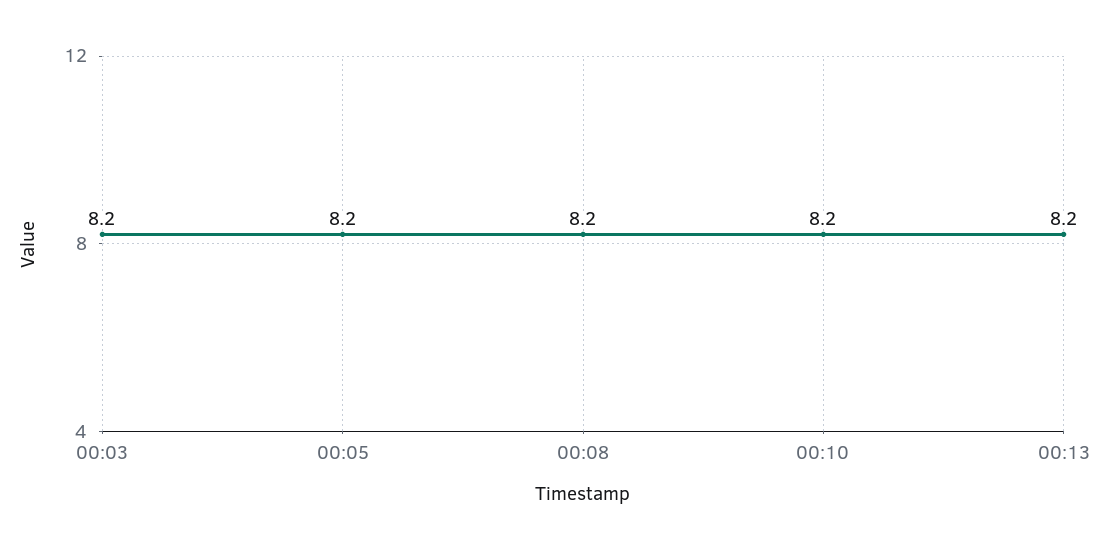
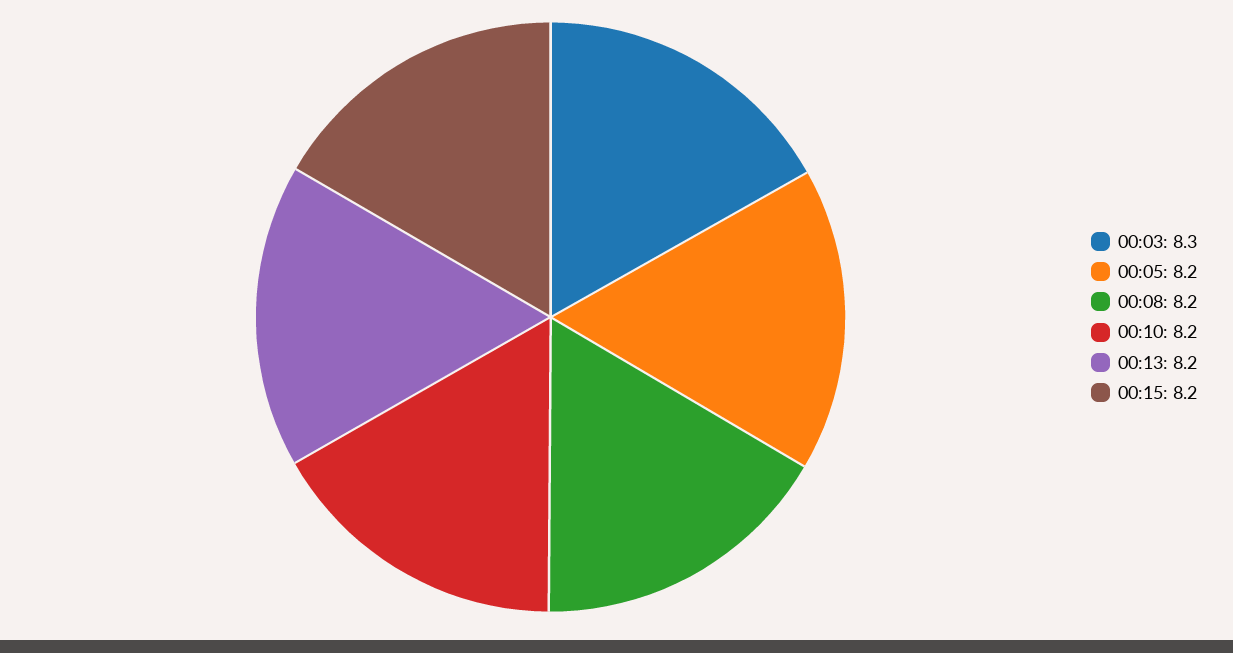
00:03: 8.2 -> 8.3
00:15: none -> 8.2

